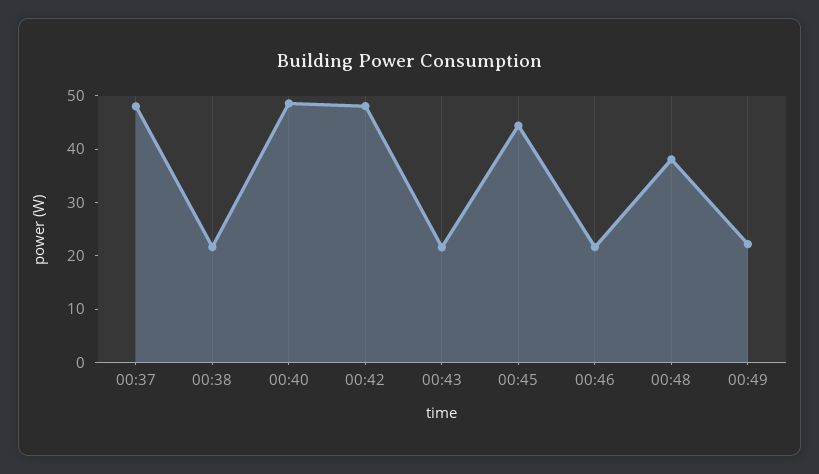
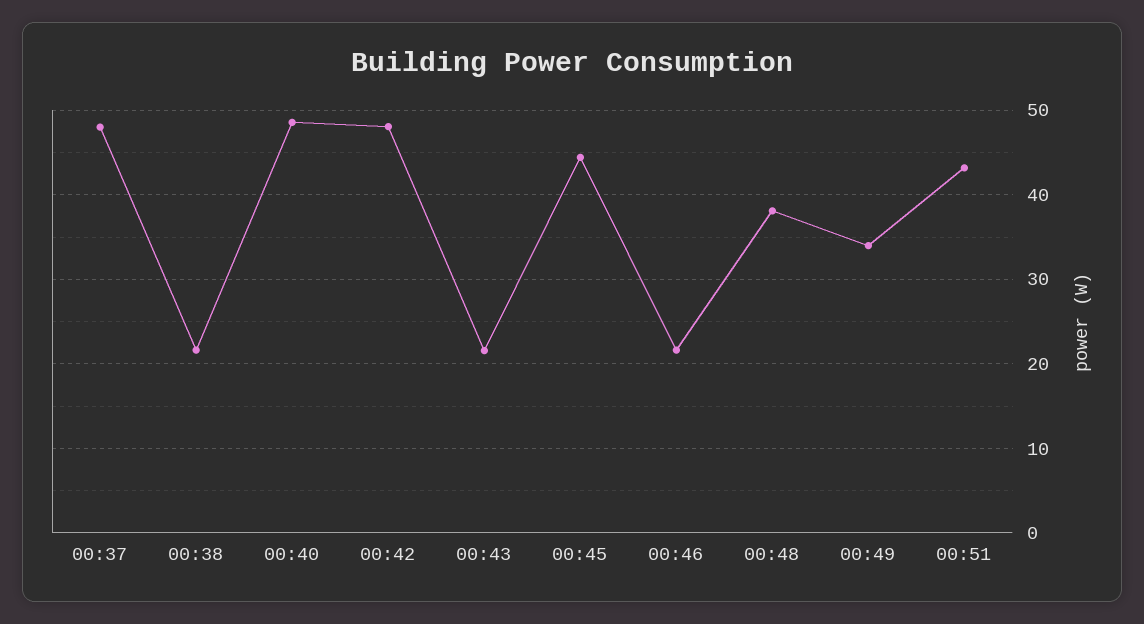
00:49: 22 -> 34
00:51: none -> 43

